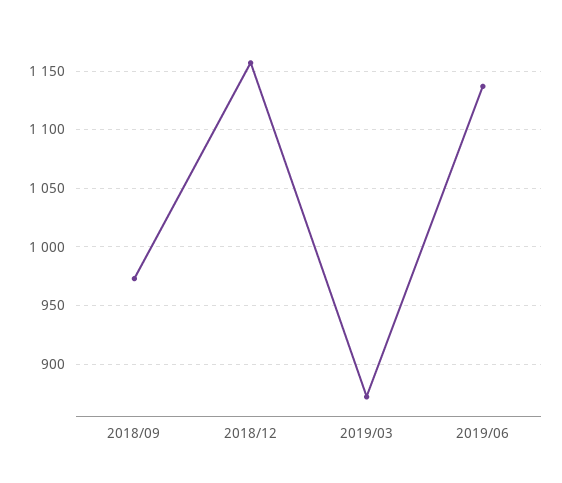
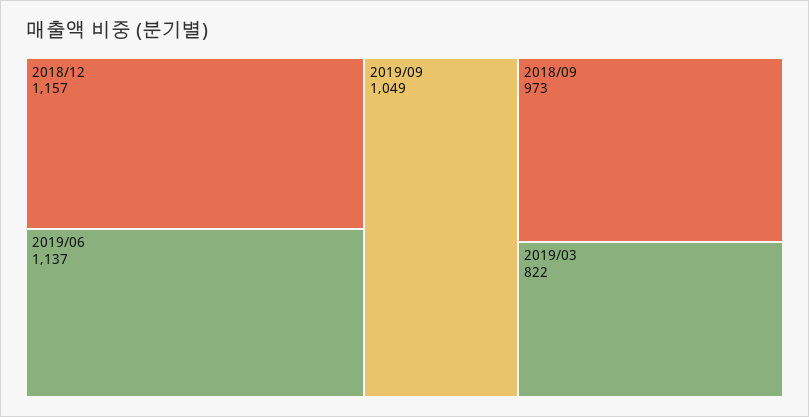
2019/03: 870 -> 822
2019/09: none -> 1049

